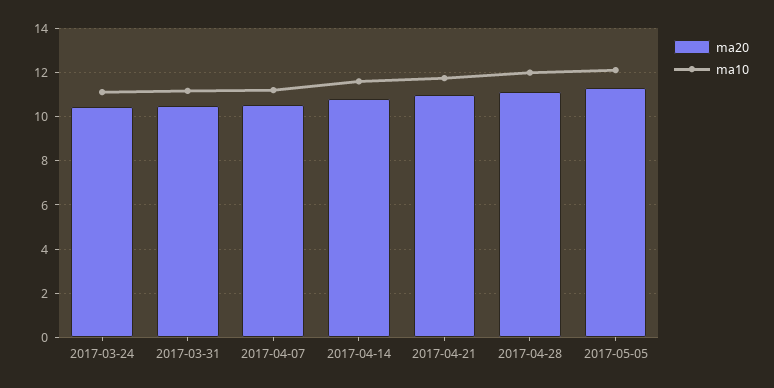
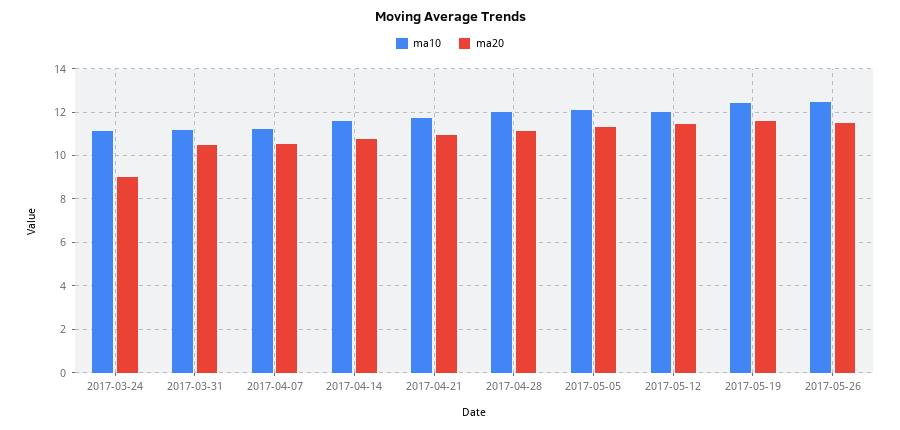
ma20, 2017-03-24: 10.5 -> 9
ma10, 2017-05-12: none -> 12
ma20, 2017-05-12: none -> 11.5
ma10, 2017-05-19: none -> 12.5
ma20, 2017-05-19: none -> 11.5
ma10, 2017-05-26: none -> 12.5
ma20, 2017-05-26: none -> 11.5

